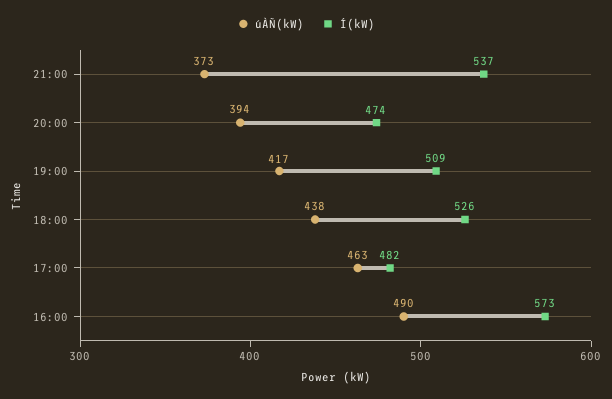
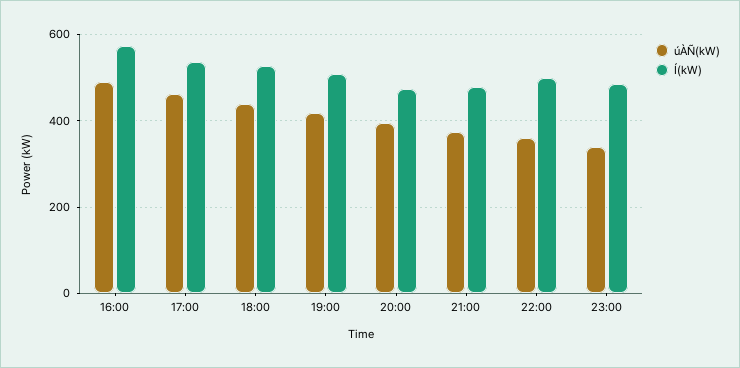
Í(kW), 21:00: 537 -> 480
Í(kW), 17:00: 482 -> 540
úÀÑ(kW), 22:00: none -> 360
Í(kW), 22:00: none -> 500
úÀÑ(kW), 23:00: none -> 340
Í(kW), 23:00: none -> 480

